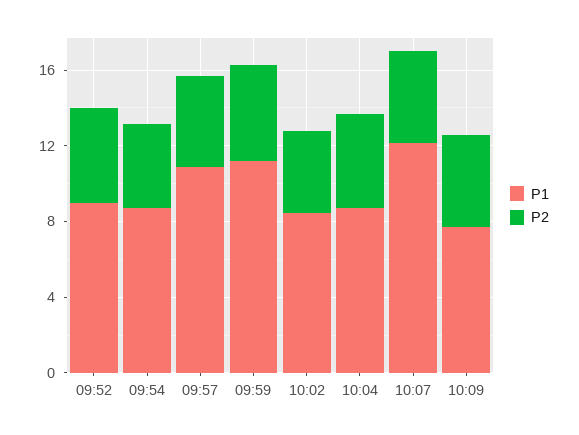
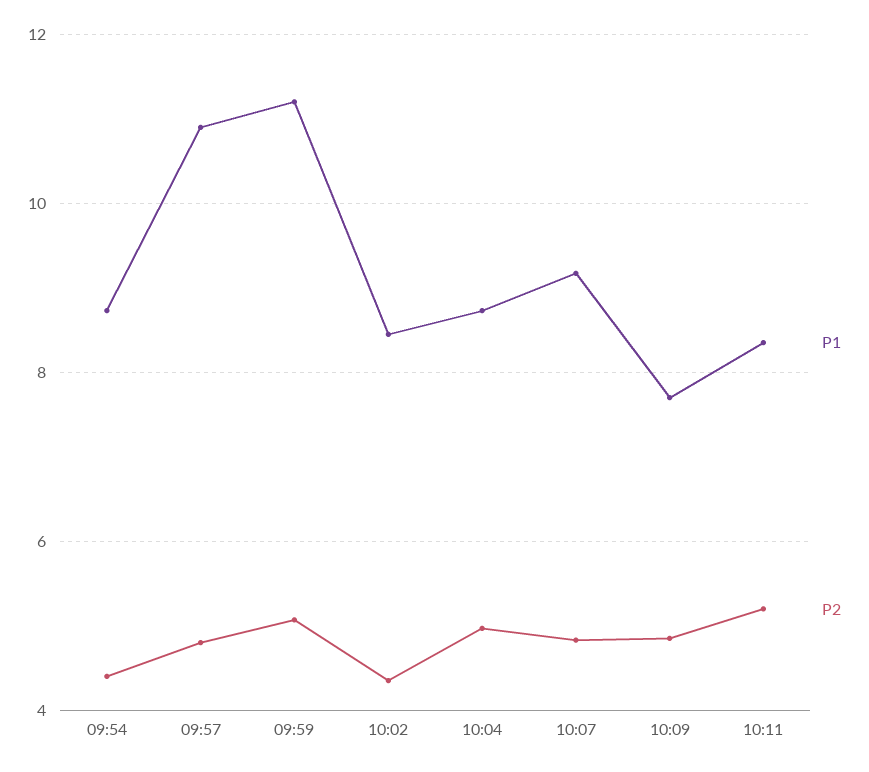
P1, 09:52: 9 -> none
P2, 09:52: 5 -> none
P1, 10:07: 12 -> 9.2
P1, 10:11: none -> 8.4
P2, 10:11: none -> 5.2

